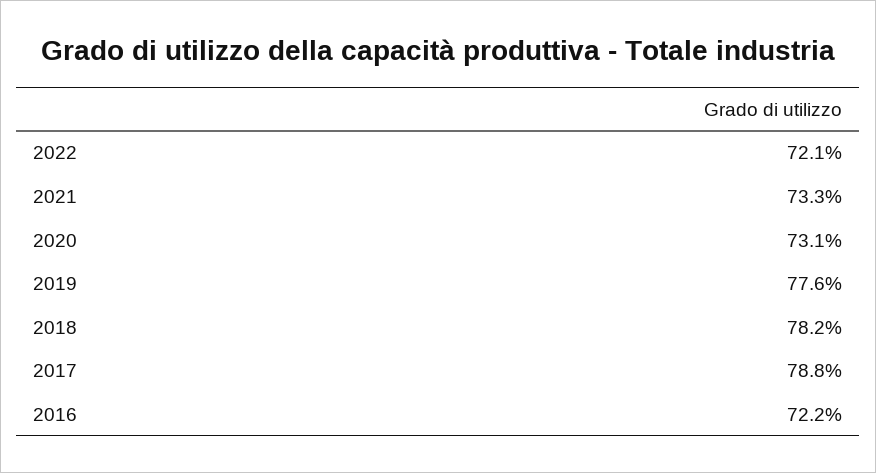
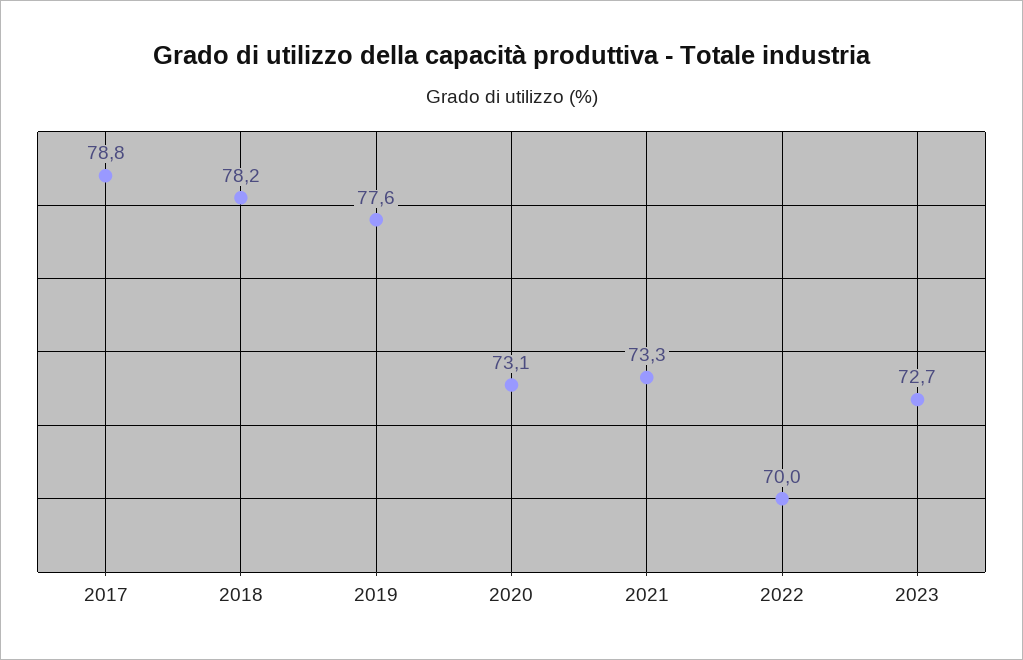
2022: 72.1 -> 70
2016: 72.2 -> none
2023: none -> 72.7

